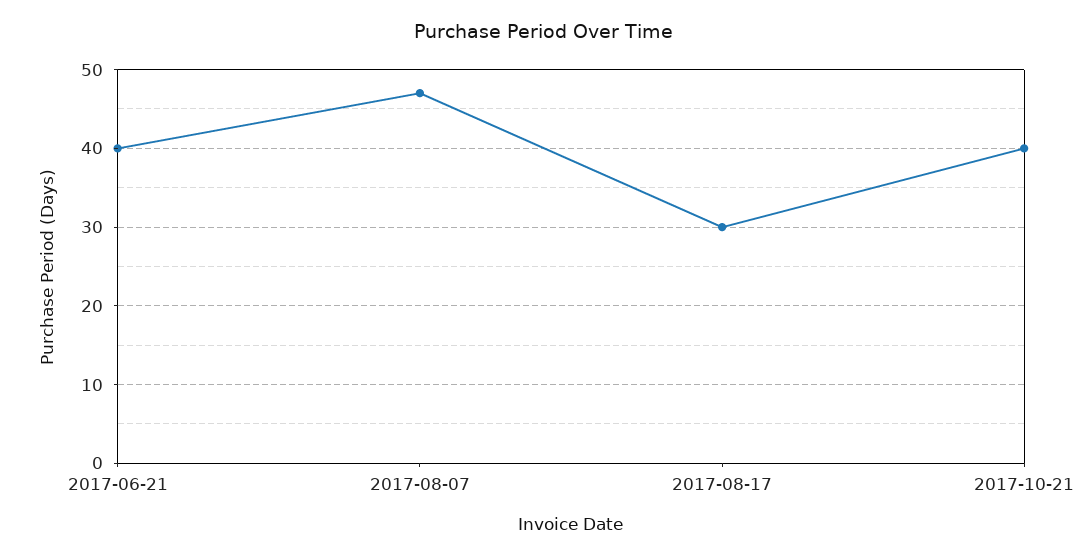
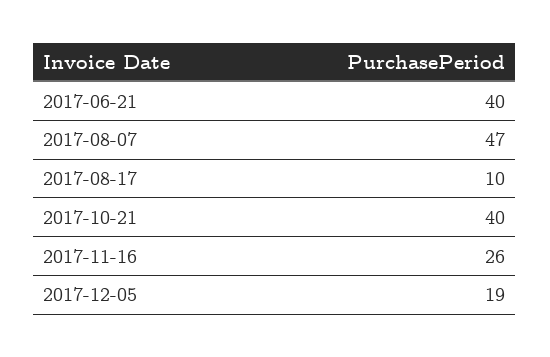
2017-08-17: 30 -> 10
2017-11-16: none -> 26
2017-12-05: none -> 19

